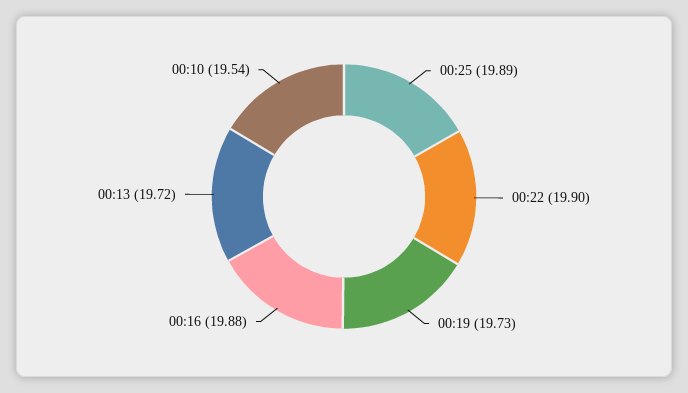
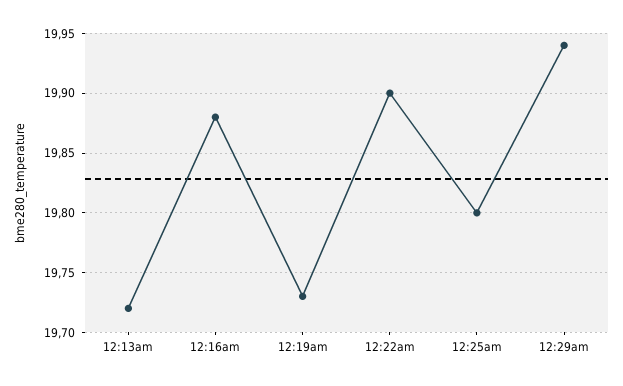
00:25: 19.89 -> 19.8
00:10: 19.54 -> none
12:29am: none -> 19.94

